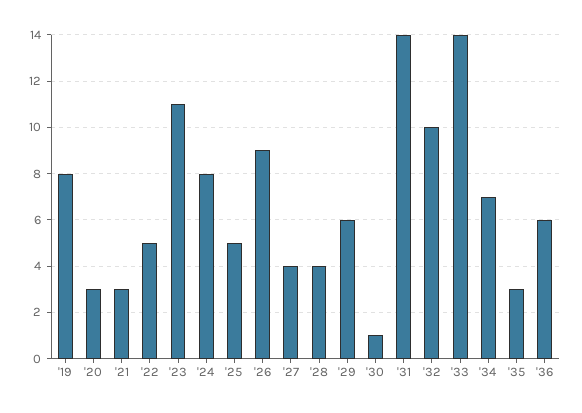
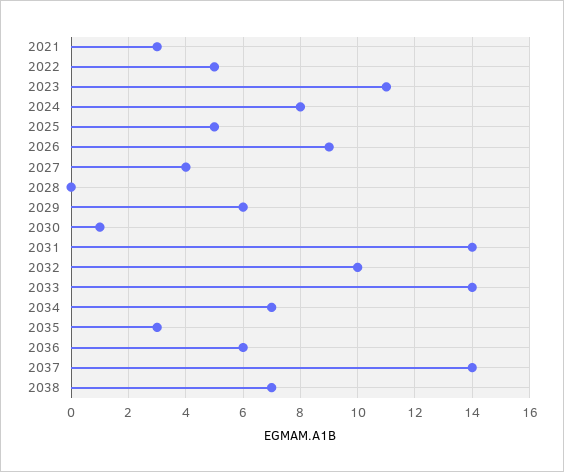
'19: 8 -> none
'20: 3 -> none
'28: 4 -> 0
2037: none -> 14
2038: none -> 7

